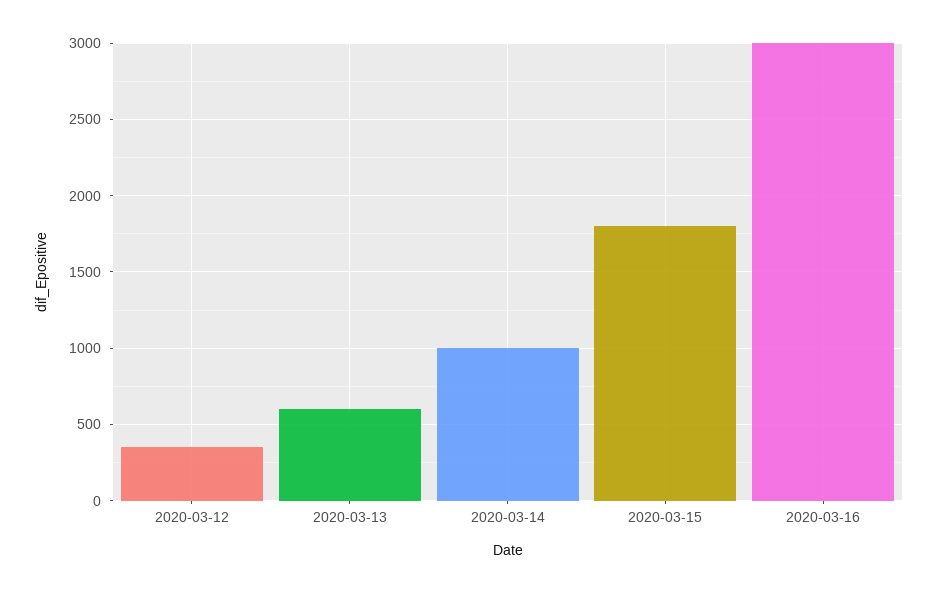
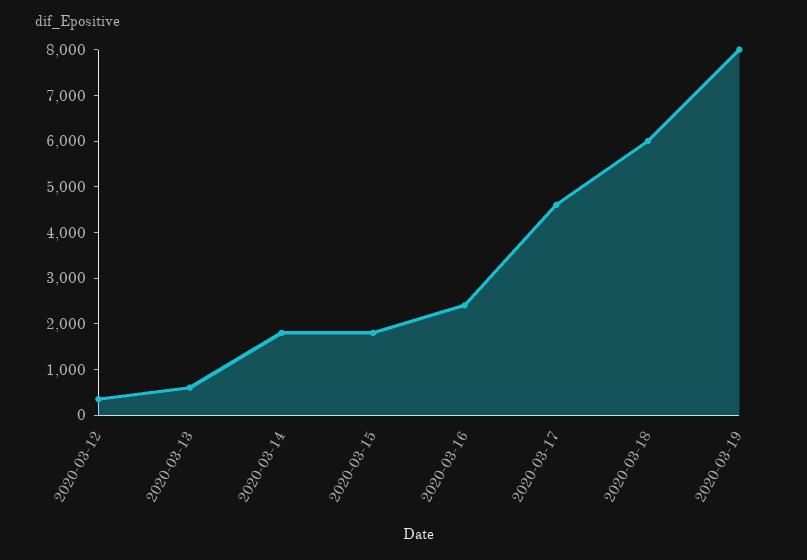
2020-03-14: 1000 -> 1800
2020-03-16: 3000 -> 2400
2020-03-17: none -> 4600
2020-03-18: none -> 6000
2020-03-19: none -> 8000

